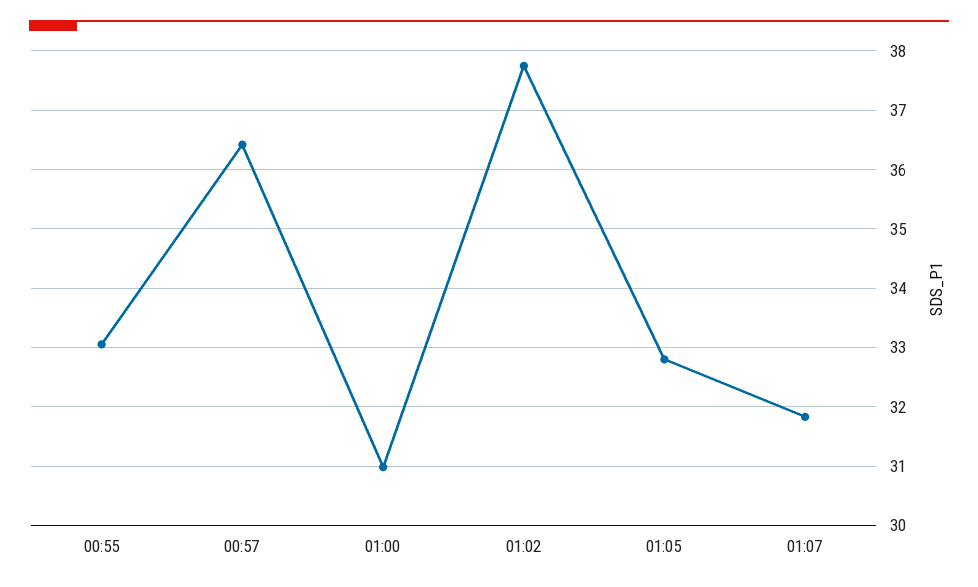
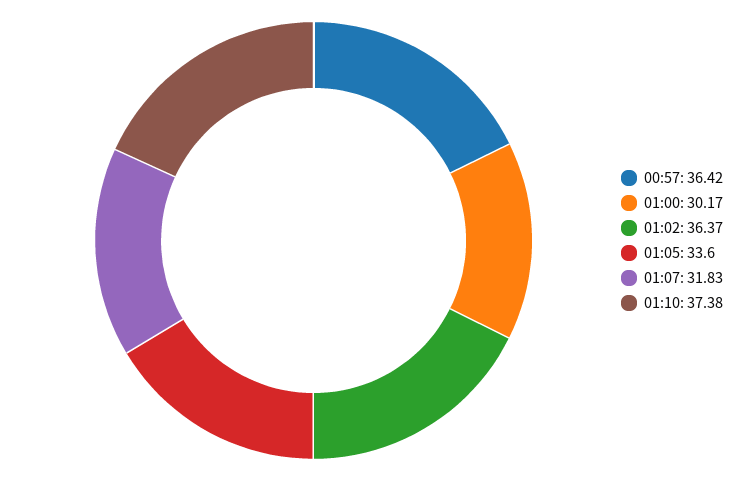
00:55: 33 -> none
01:00: 31 -> 30.17
01:02: 37.8 -> 36.37
01:05: 32.8 -> 33.6
01:10: none -> 37.38

